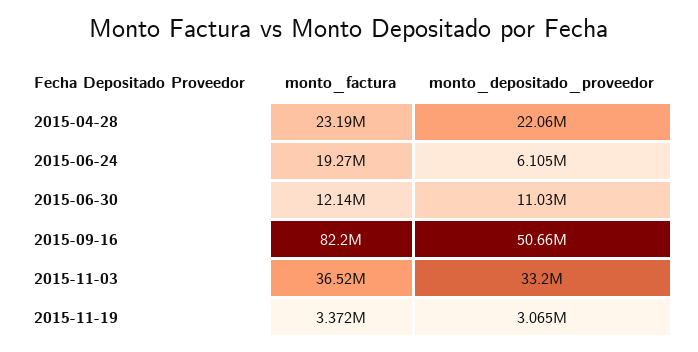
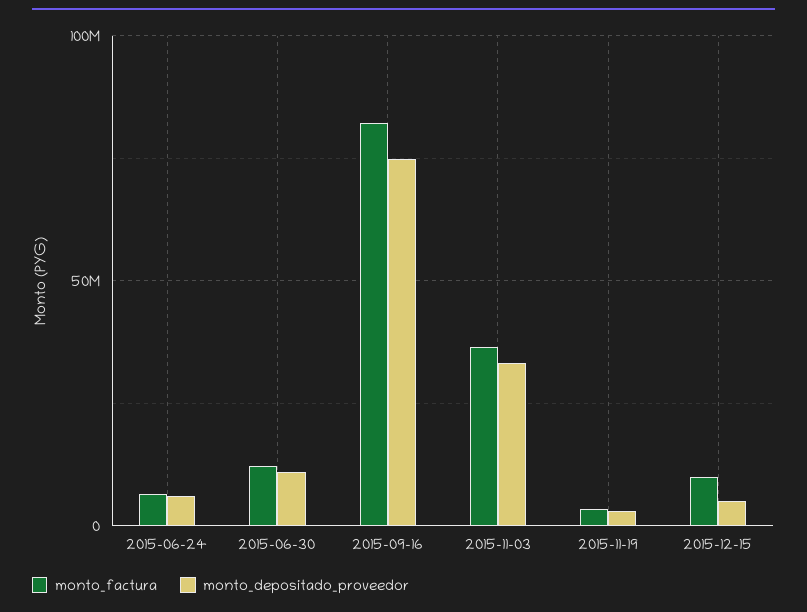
monto_factura, 2015-04-28: 23190000 -> none
monto_depositado_proveedor, 2015-04-28: 22060000 -> none
monto_factura, 2015-06-24: 19270000 -> 5000000
monto_depositado_proveedor, 2015-09-16: 50660000 -> 75000000
monto_factura, 2015-12-15: none -> 10000000
monto_depositado_proveedor, 2015-12-15: none -> 5000000

